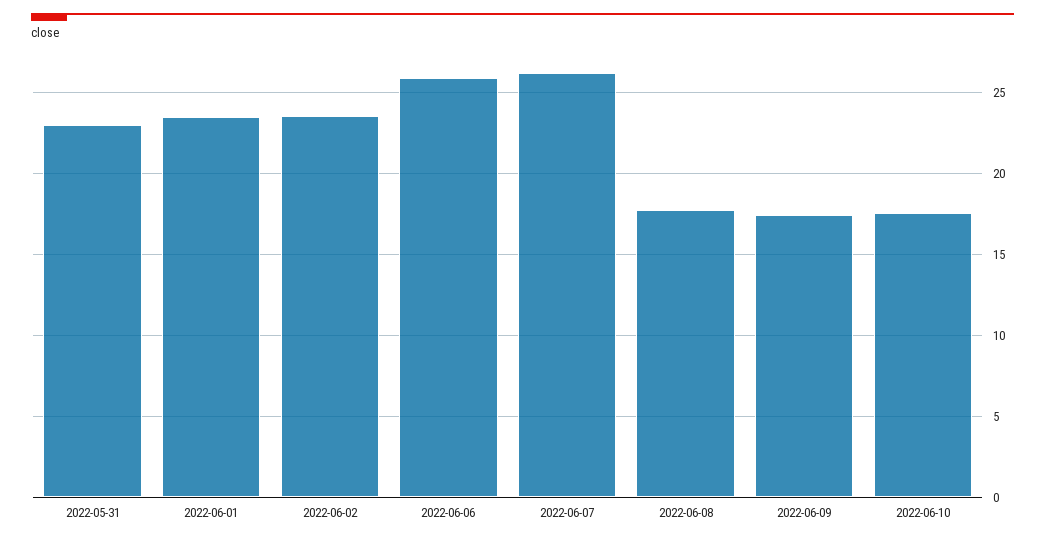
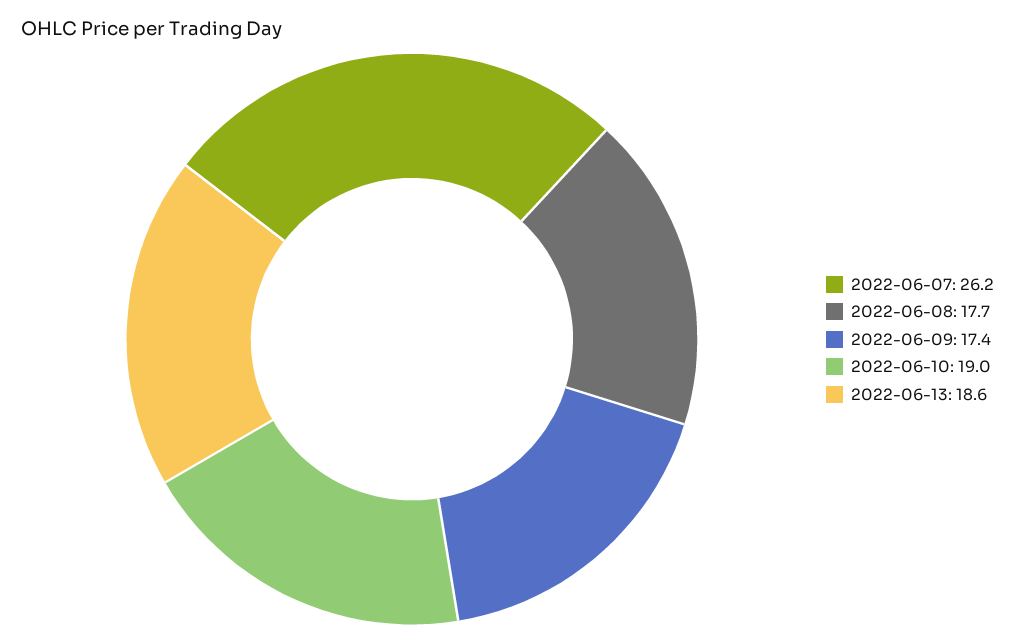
2022-05-31: 23 -> none
2022-06-01: 23.5 -> none
2022-06-02: 23.5 -> none
2022-06-06: 26 -> none
2022-06-10: 17.5 -> 19
2022-06-13: none -> 18.6

